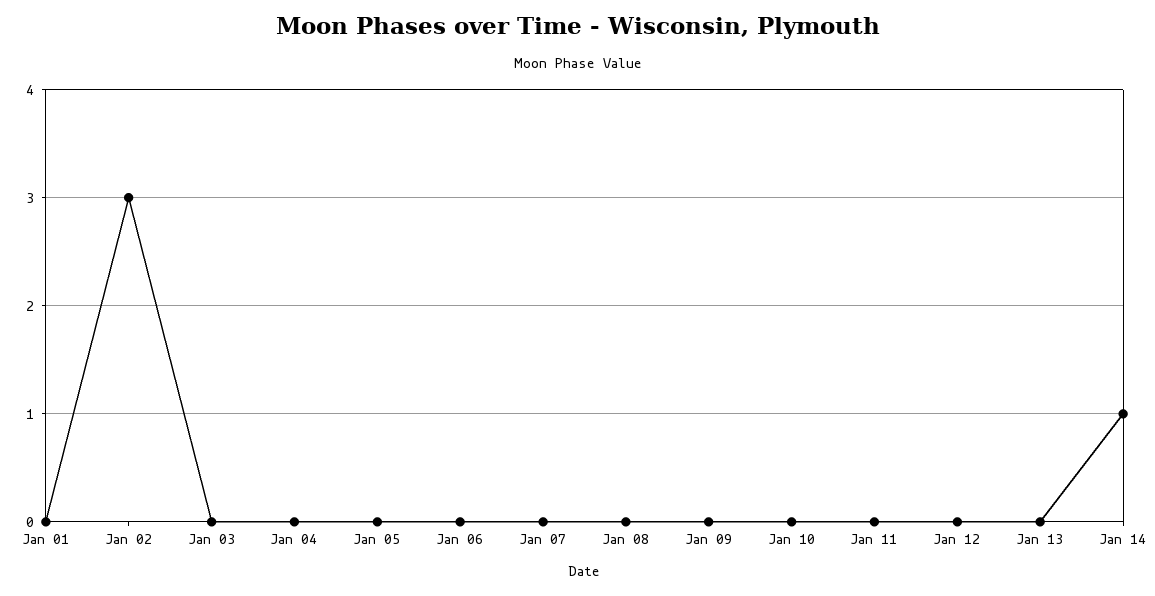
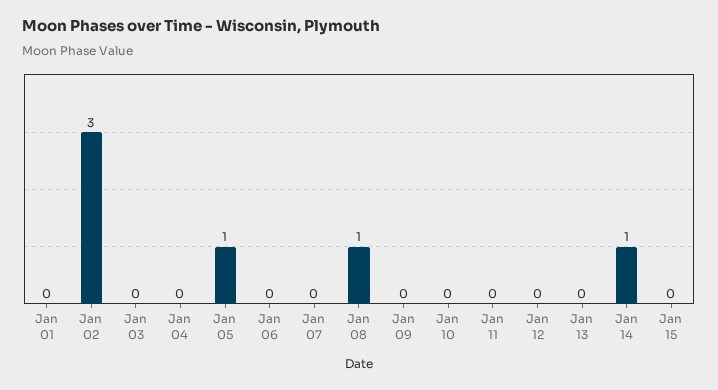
Jan 05: 0 -> 1
Jan 08: 0 -> 1
Jan 15: none -> 0

